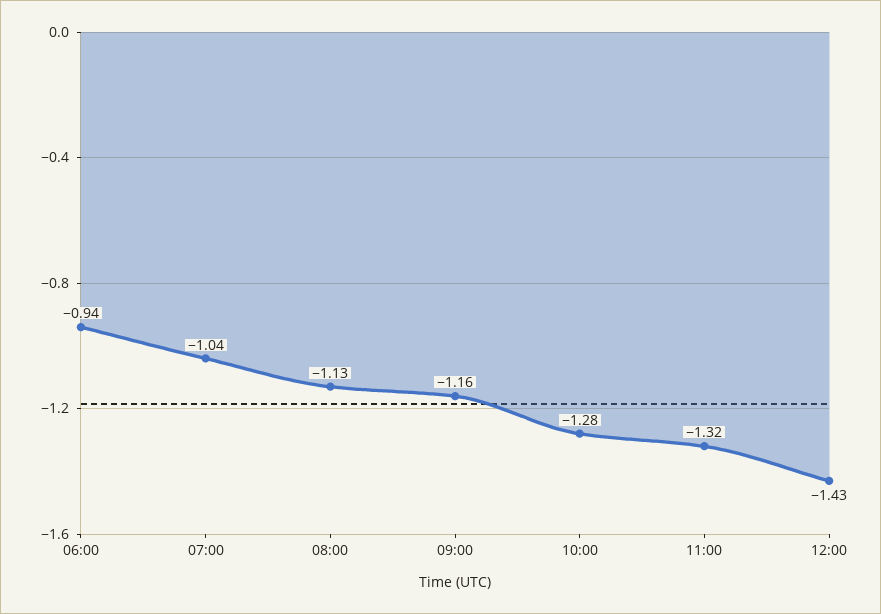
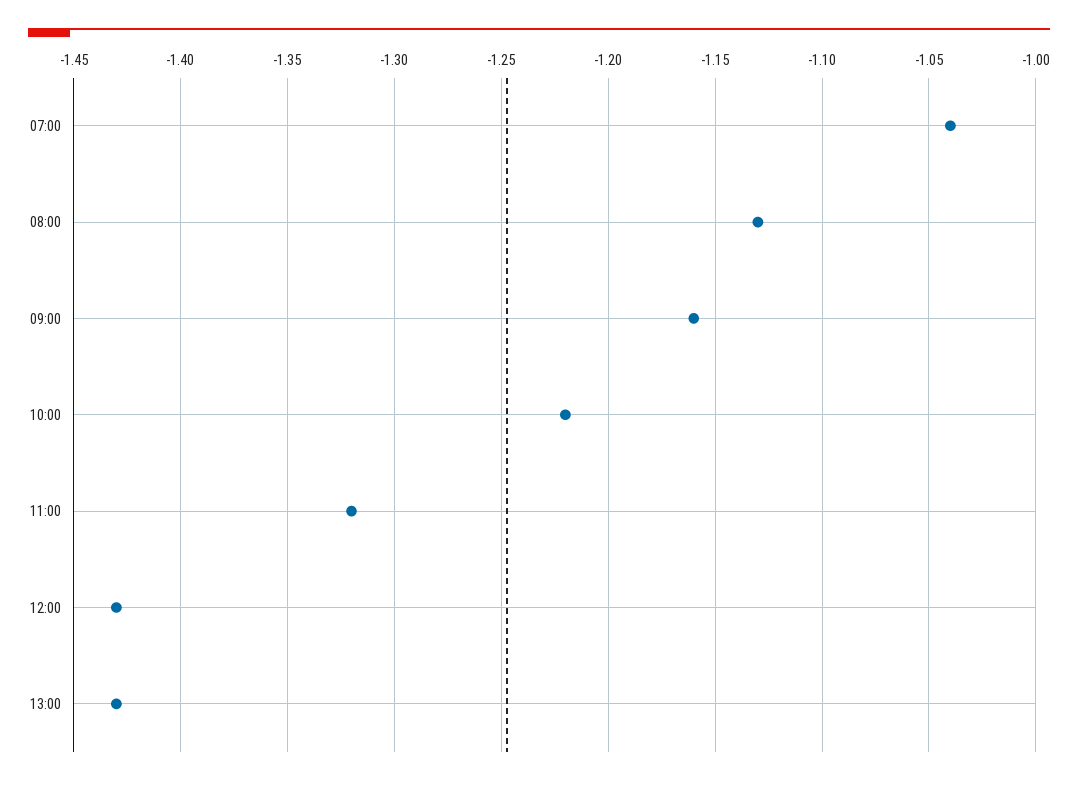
06:00: -0.94 -> none
10:00: -1.28 -> -1.22
13:00: none -> -1.43

